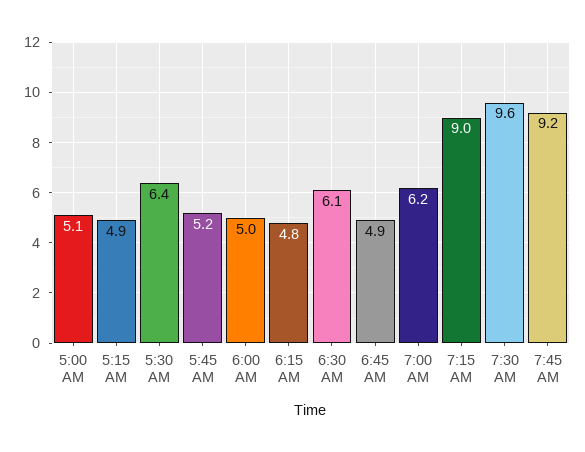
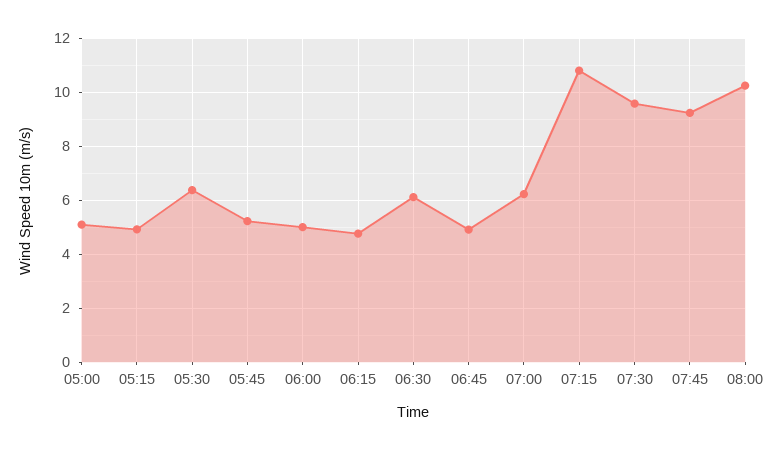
7:15 AM: 9 -> 10.75
08:00: none -> 10.25

